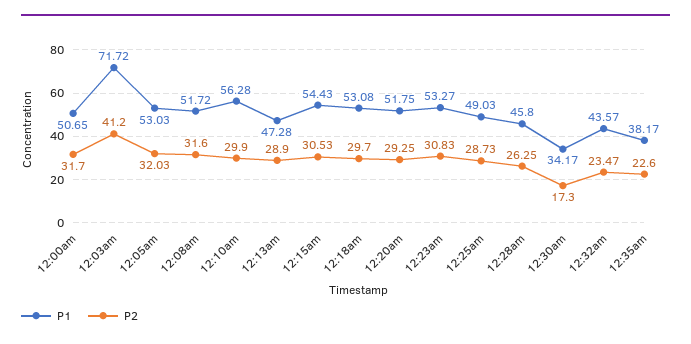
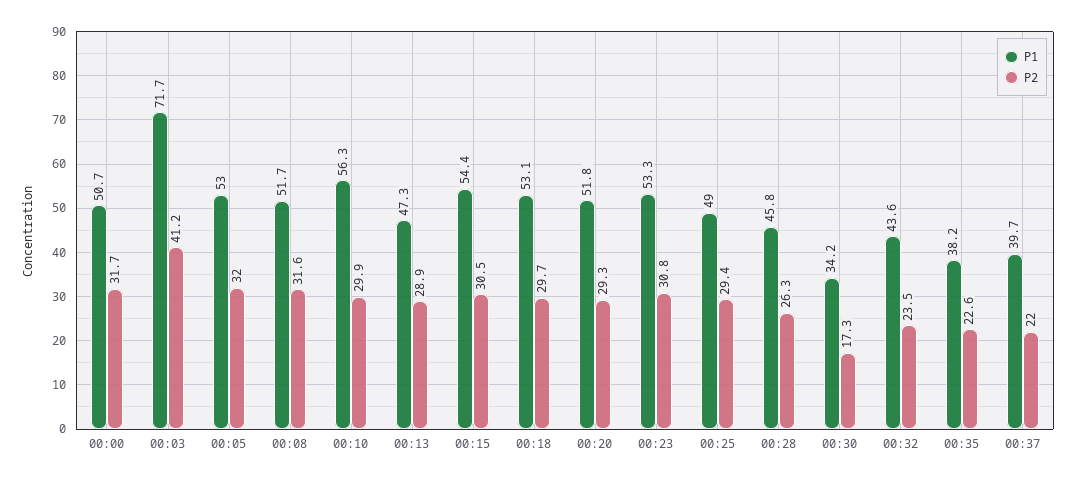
P2, 12:25am: 28.73 -> 29.4
P1, 00:37: none -> 39.7
P2, 00:37: none -> 22

